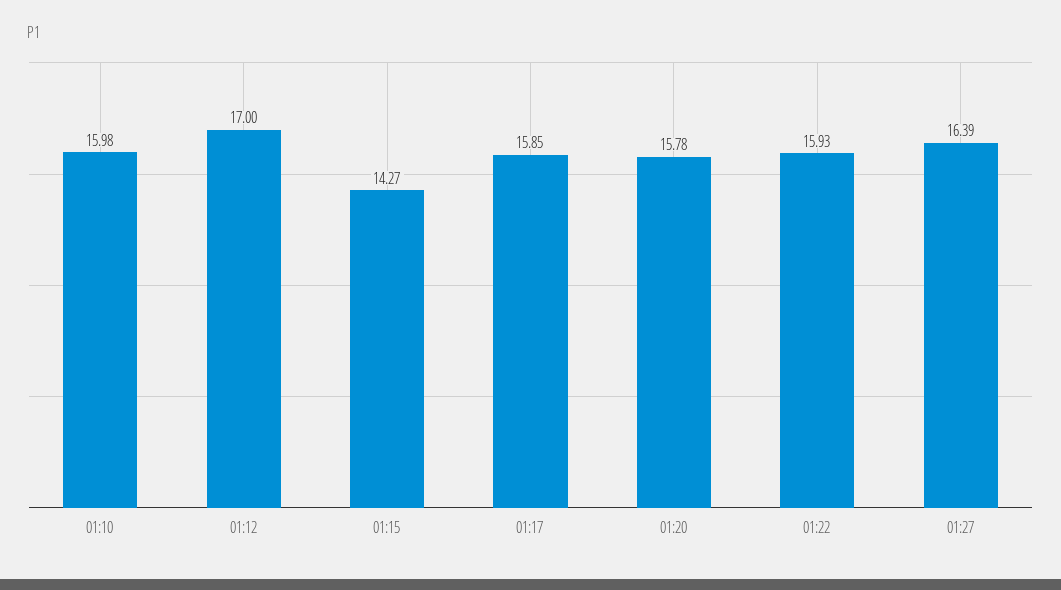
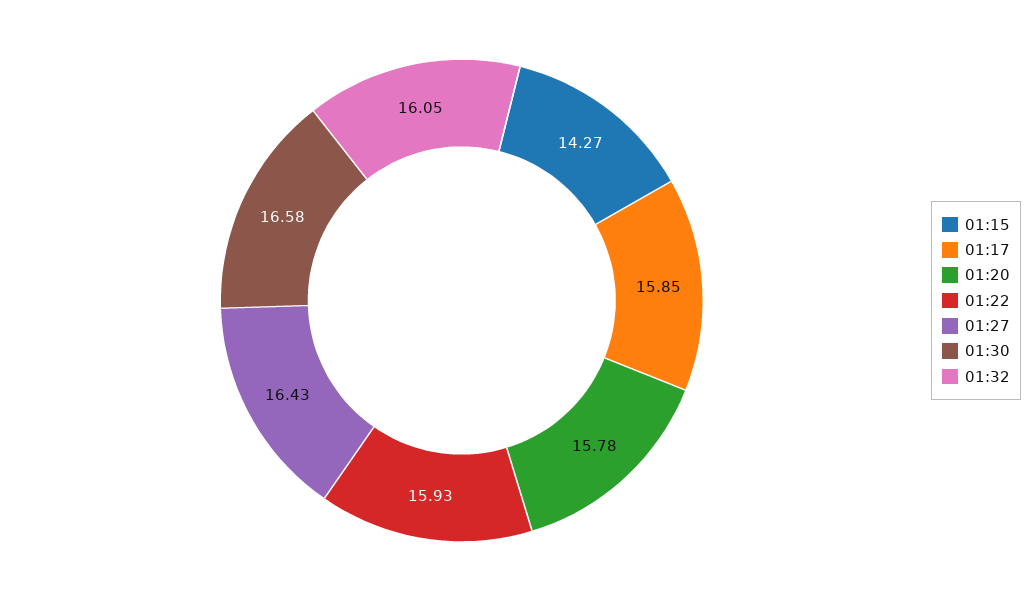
01:10: 15.98 -> none
01:12: 17 -> none
01:27: 16.39 -> 16.43
01:30: none -> 16.58
01:32: none -> 16.05

